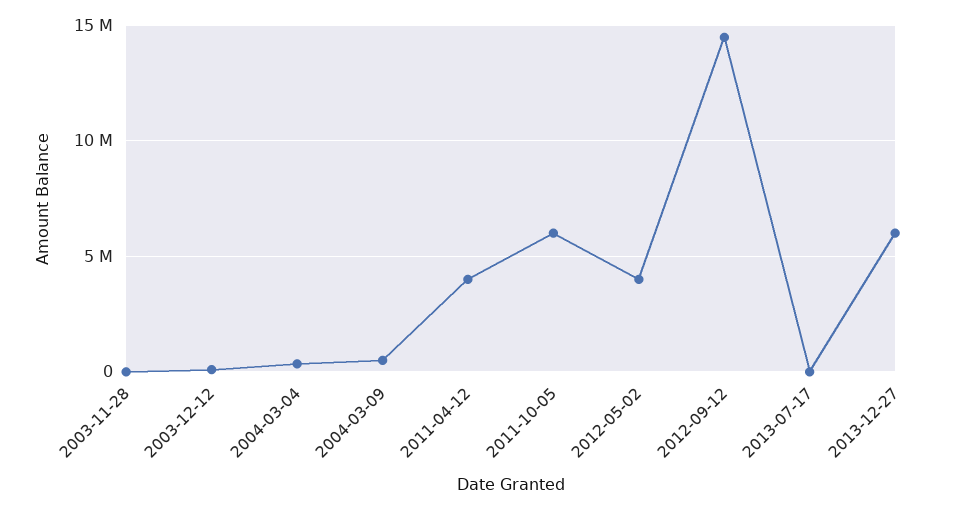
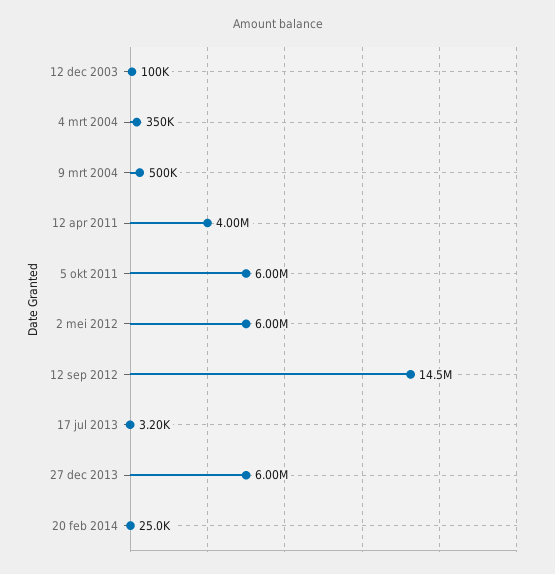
2003-11-28: 0 -> none
2012-05-02: 4000000 -> 6000000
20 feb 2014: none -> 25000

